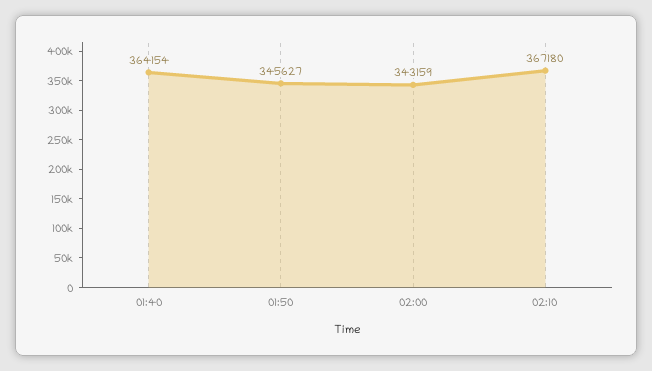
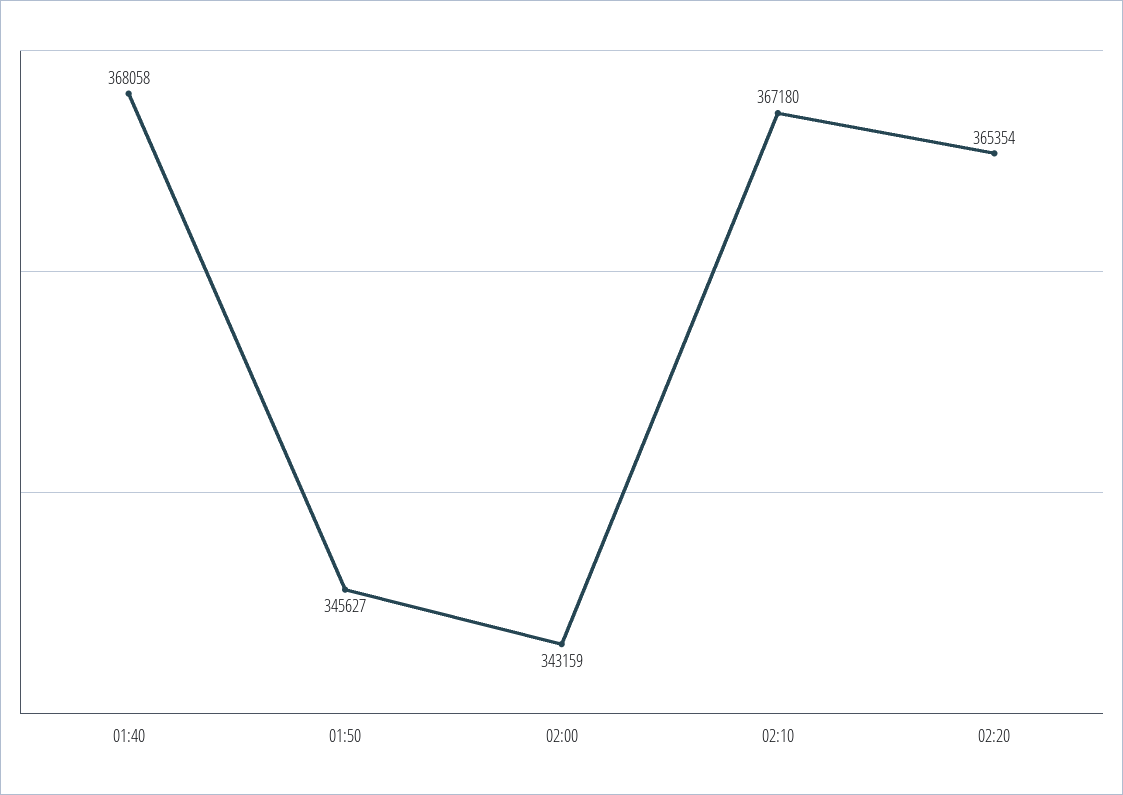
01:40: 364154 -> 368058
02:20: none -> 365354

